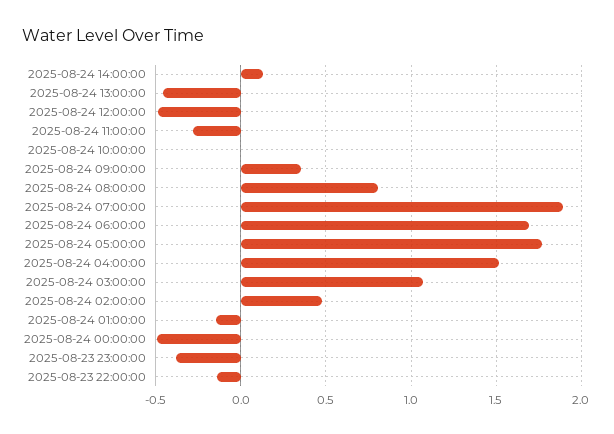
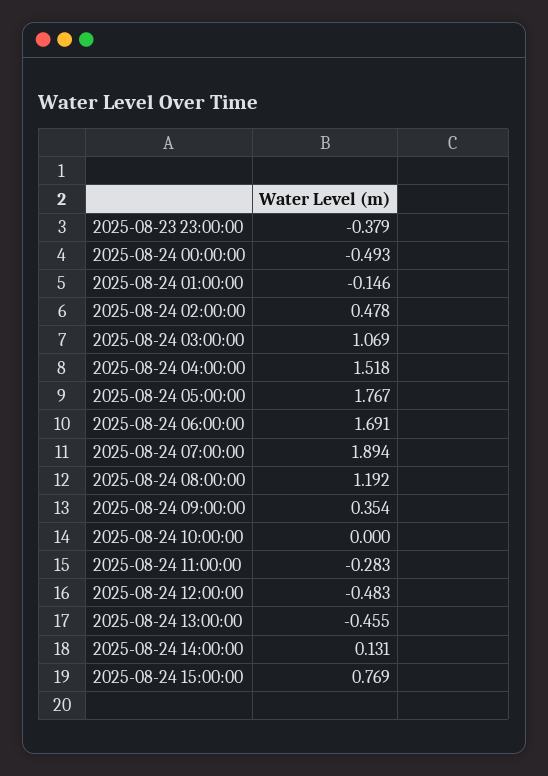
2025-08-24 08:00:00: 0.8 -> 1.192
2025-08-23 22:00:00: -0.15 -> none
2025-08-24 15:00:00: none -> 0.769

